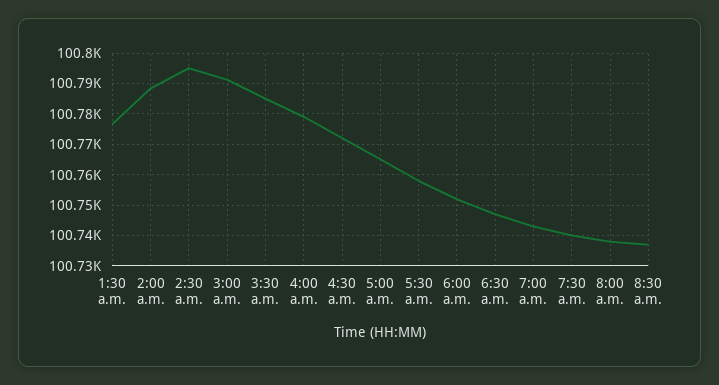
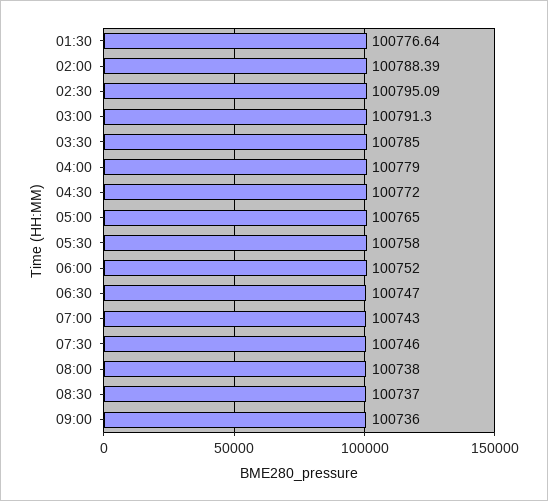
7:30 a.m.: 100740 -> 100746
09:00: none -> 100736

